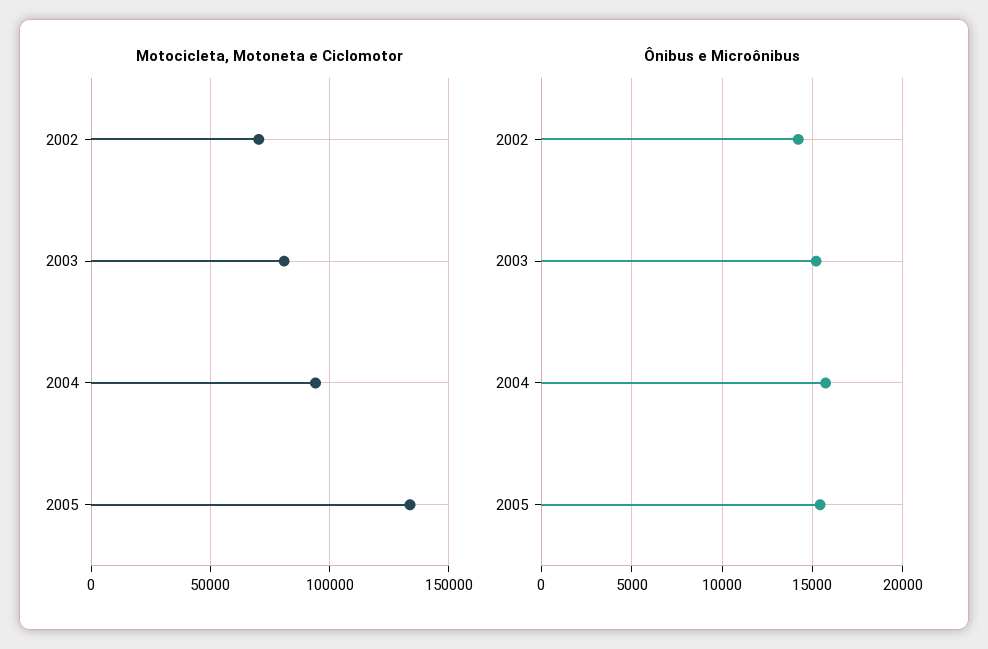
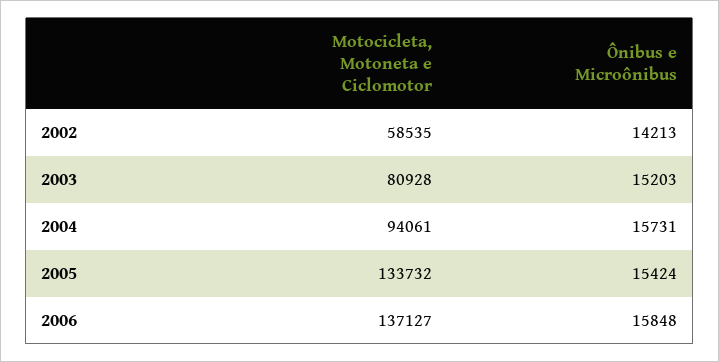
Motocicleta, Motoneta e Ciclomotor, 2002: 70000 -> 58535
Motocicleta, Motoneta e Ciclomotor, 2006: none -> 137127
Ônibus e Microônibus, 2006: none -> 15848

